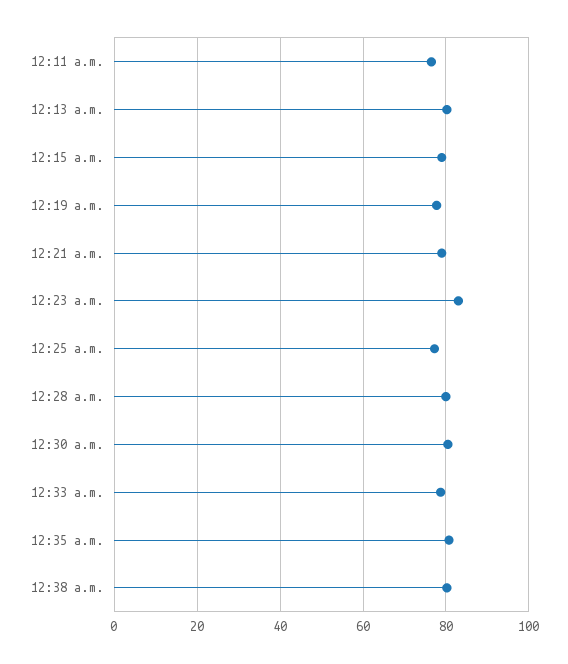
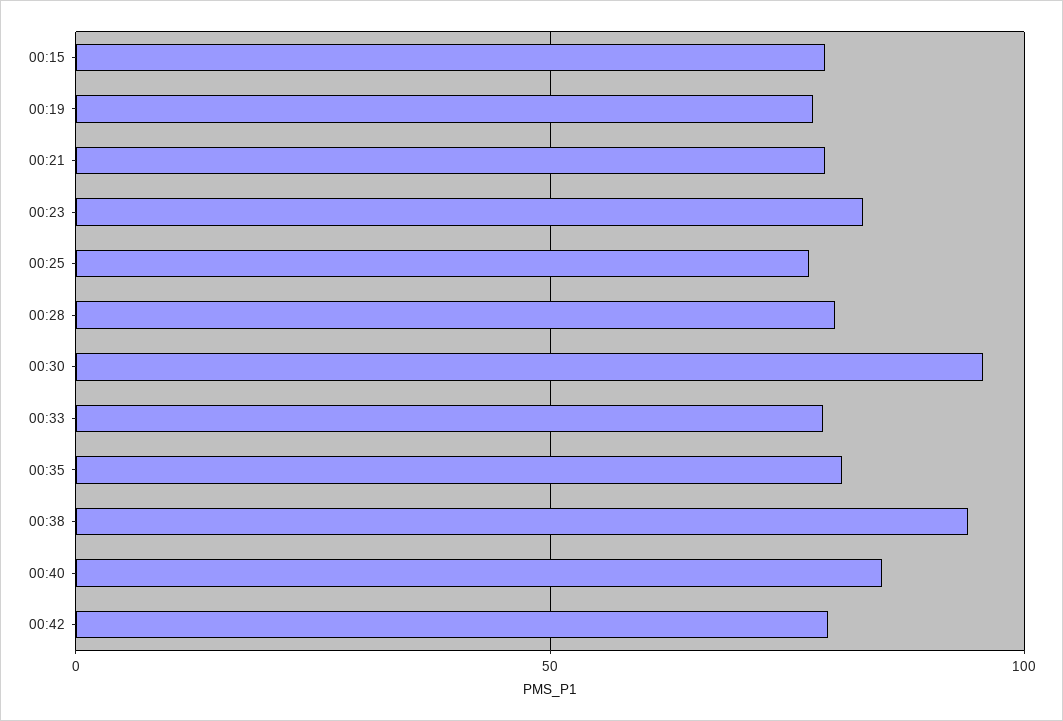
12:11 a.m.: 76 -> none
12:13 a.m.: 80 -> none
12:30 a.m.: 80 -> 95
12:38 a.m.: 80 -> 95
00:40: none -> 85
00:42: none -> 80

